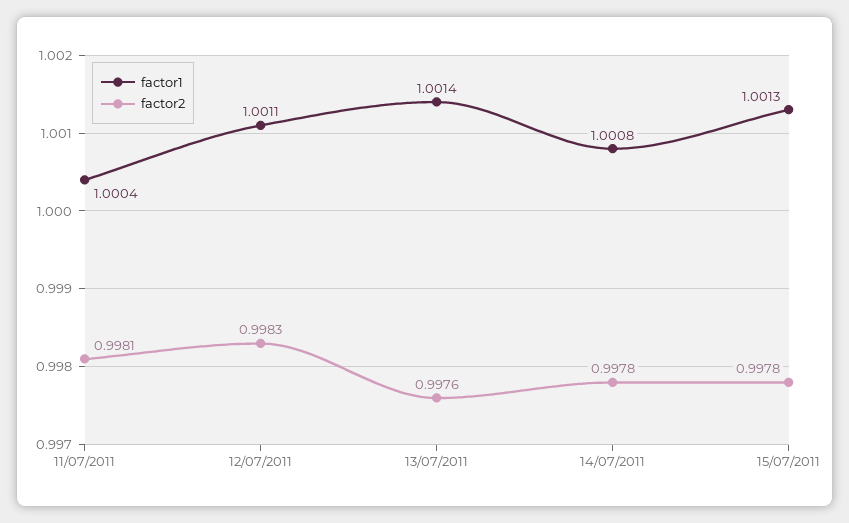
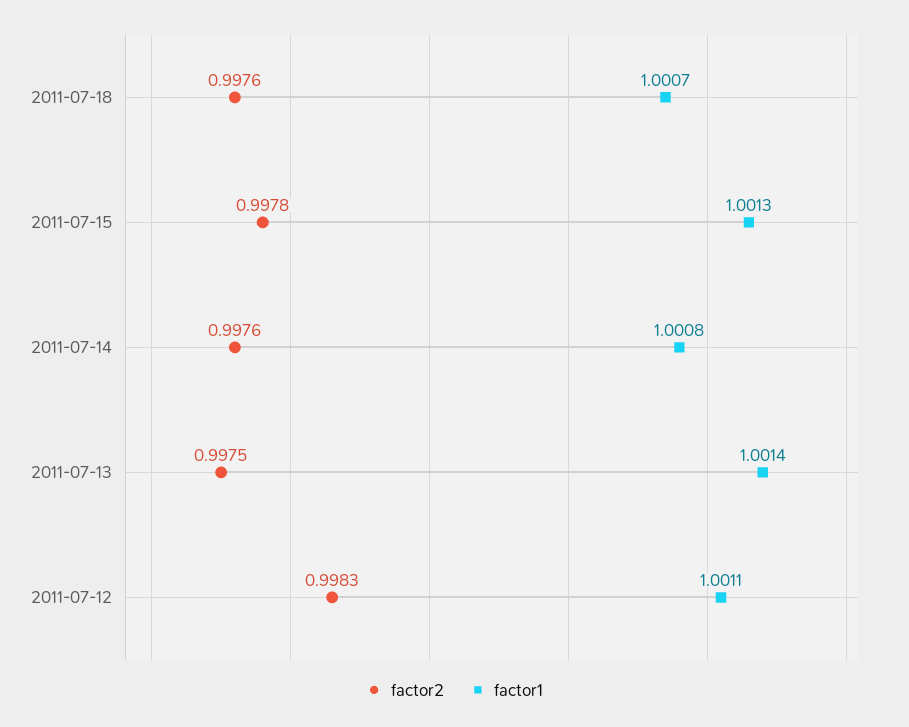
factor1, 11/07/2011: 1.0004 -> none
factor2, 11/07/2011: 0.9981 -> none
factor2, 13/07/2011: 0.9976 -> 0.9975
factor2, 14/07/2011: 0.9978 -> 0.9976
factor2, 2011-07-18: none -> 0.9976
factor1, 2011-07-18: none -> 1.0007

